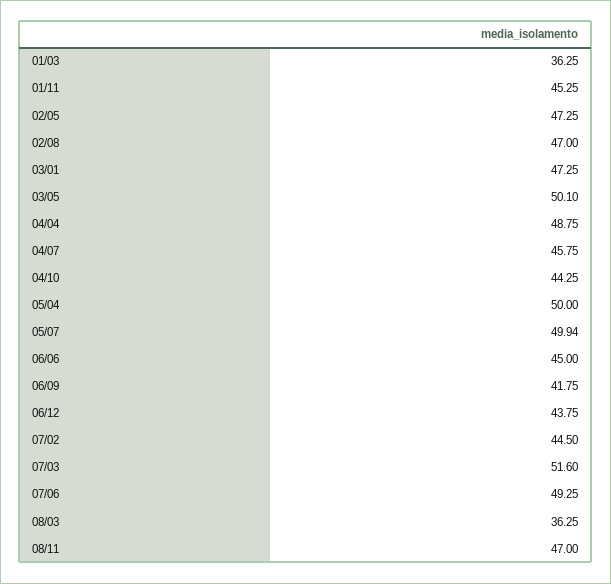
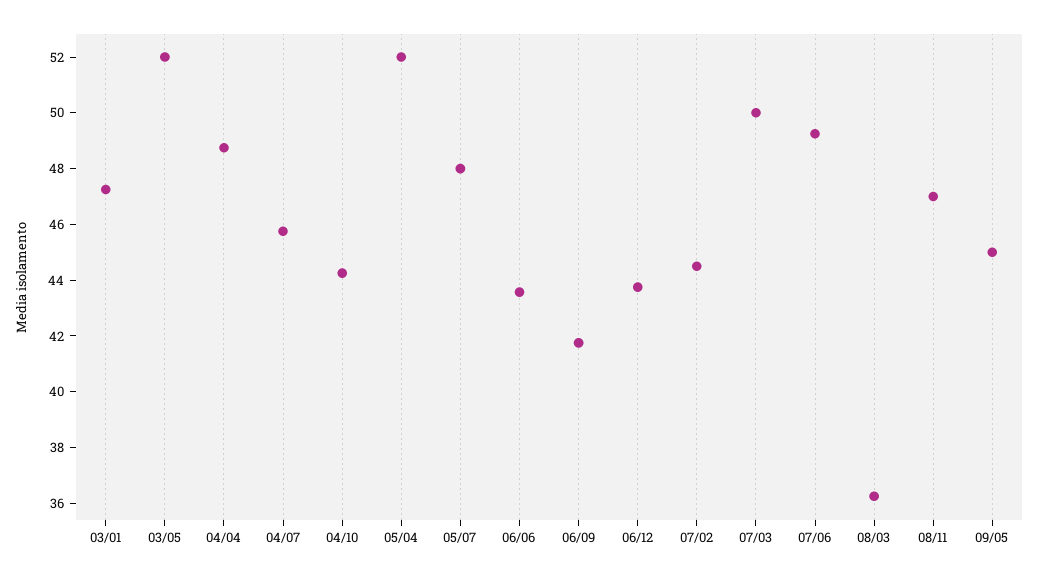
01/03: 36.25 -> none
01/11: 45.25 -> none
02/05: 47.25 -> none
02/08: 47 -> none
03/05: 50.1 -> 52
05/04: 50 -> 52
05/07: 49.94 -> 48
06/06: 45 -> 43.5
07/03: 51.6 -> 50
09/05: none -> 45

